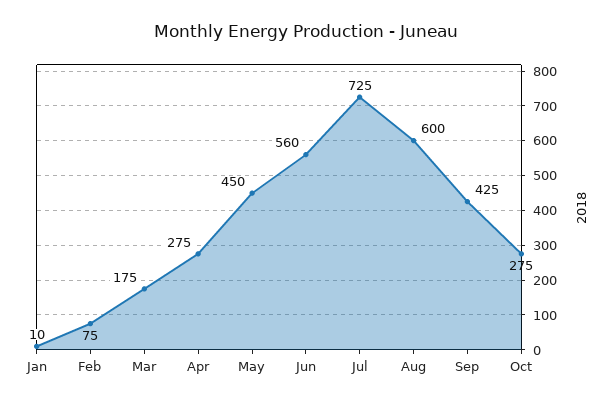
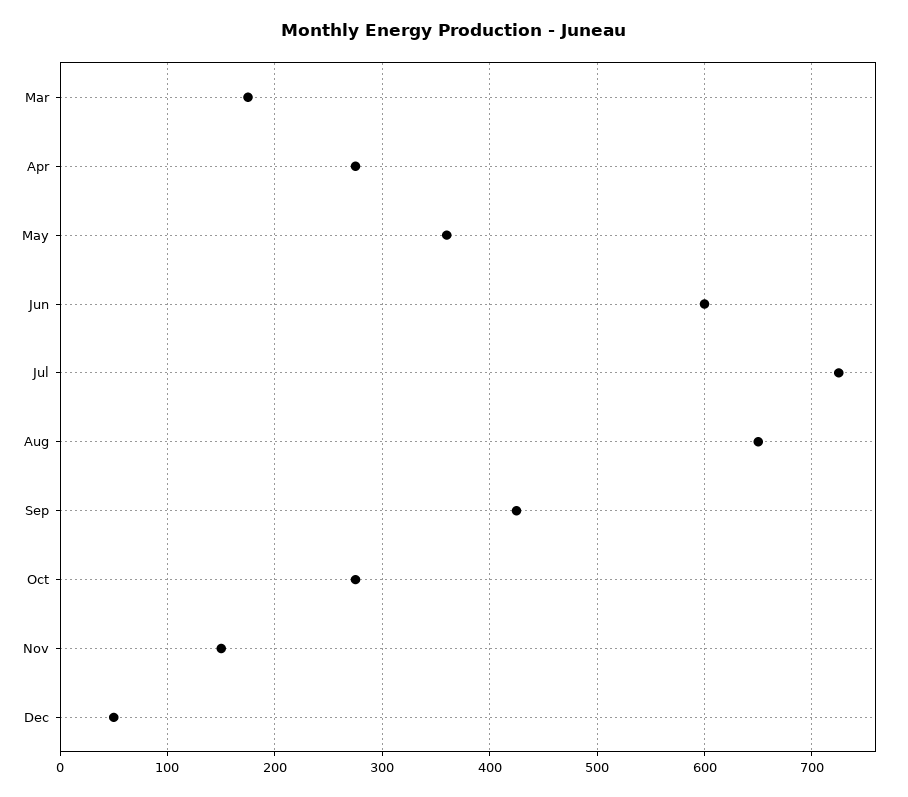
Jan: 10 -> none
Feb: 75 -> none
May: 450 -> 360
Jun: 560 -> 600
Aug: 600 -> 650
Nov: none -> 150
Dec: none -> 50

